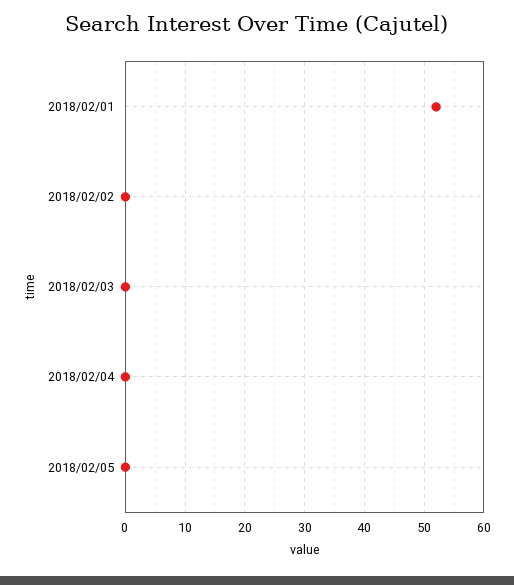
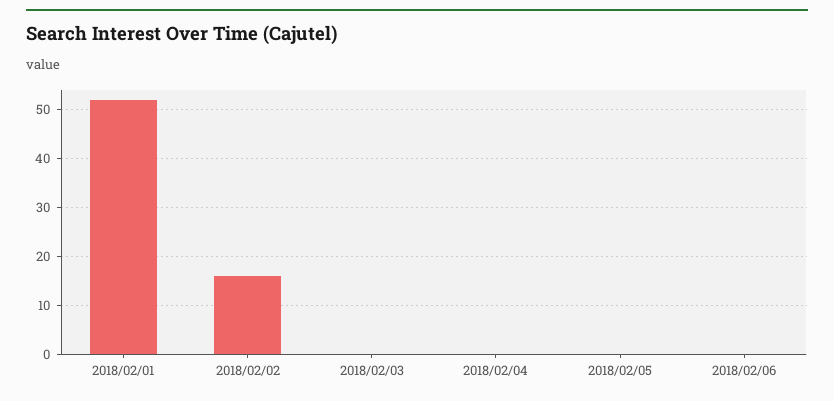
2018/02/02: 0 -> 15
2018/02/06: none -> 0

